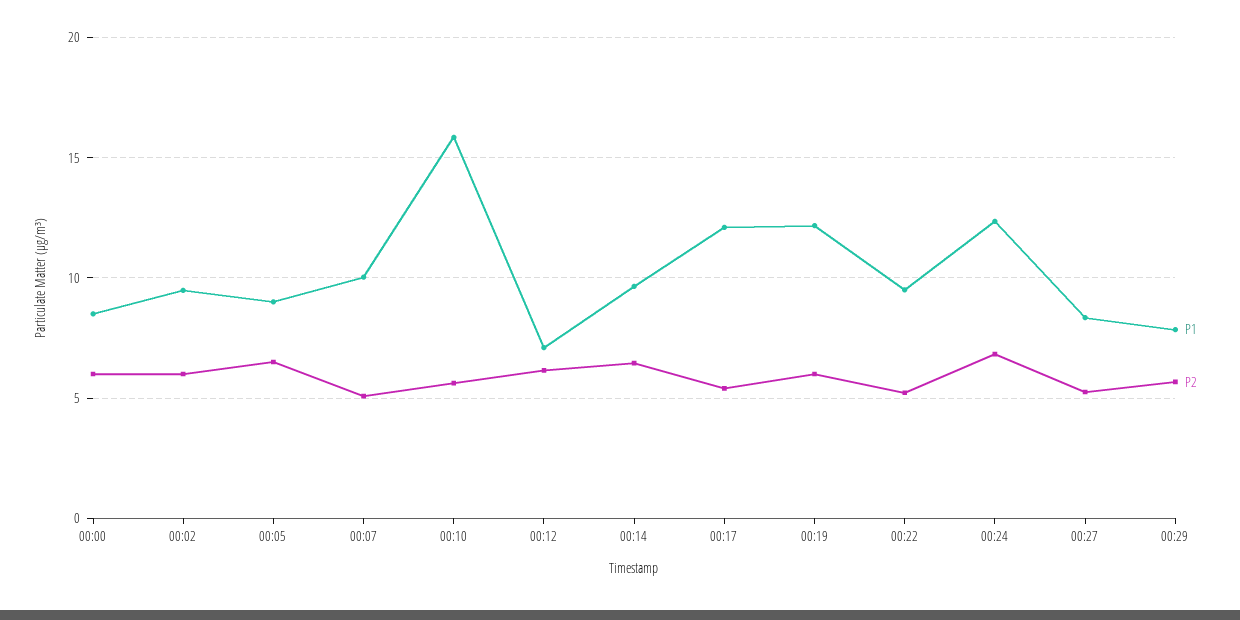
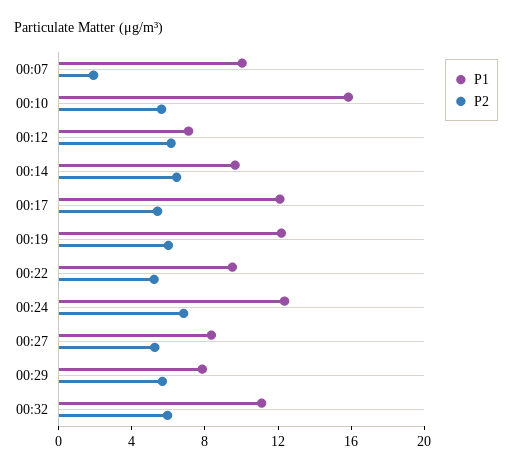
P1, 00:00: 8.5 -> none
P2, 00:00: 6 -> none
P1, 00:02: 9.5 -> none
P2, 00:02: 6 -> none
P1, 00:05: 9 -> none
P2, 00:05: 6.5 -> none
P2, 00:07: 5 -> 2
P1, 00:32: none -> 11
P2, 00:32: none -> 6

